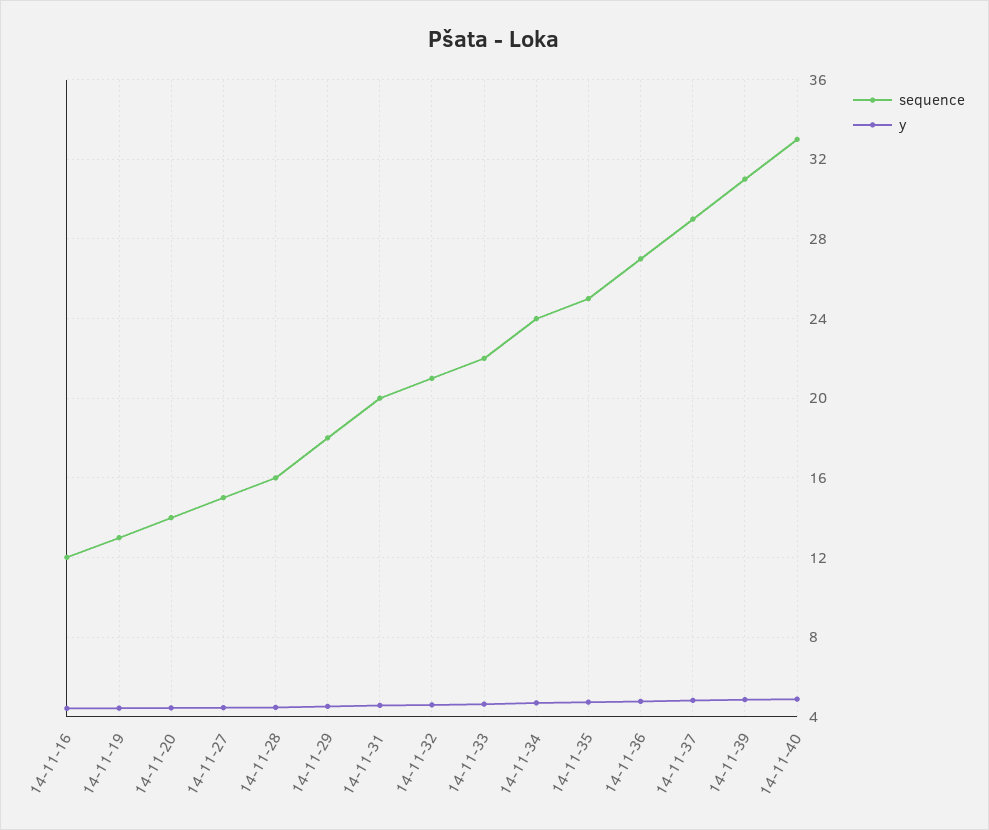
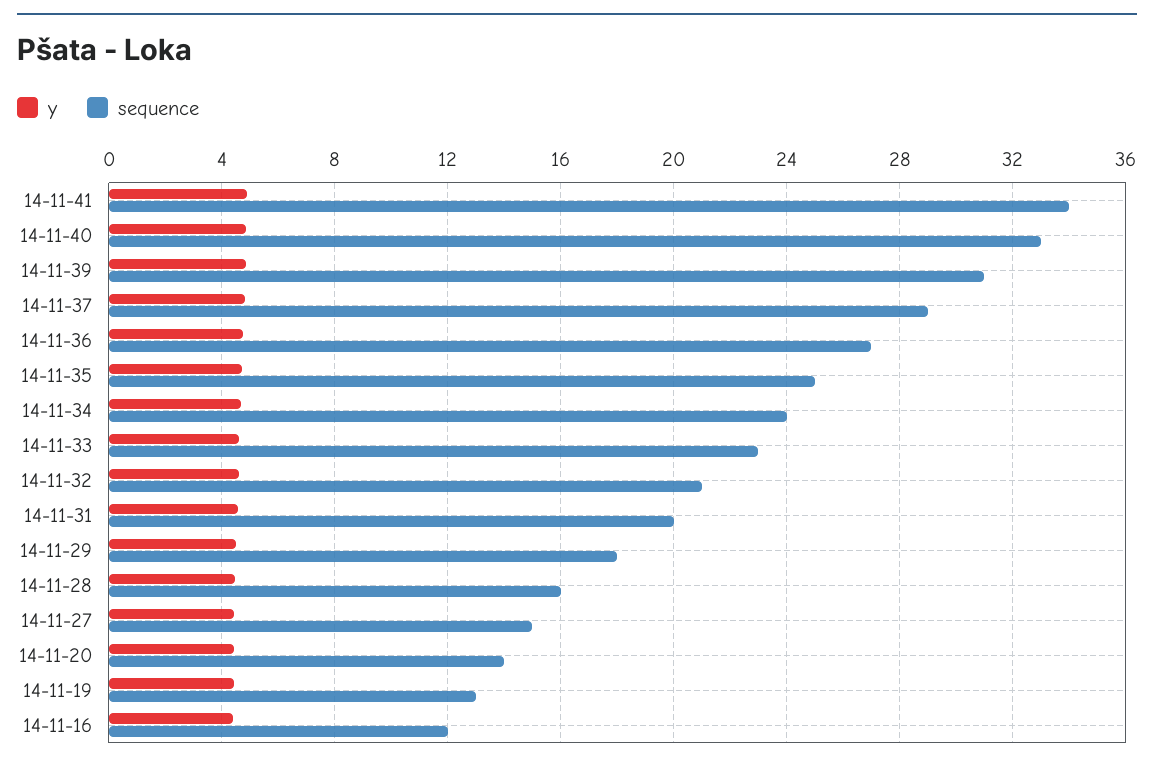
sequence, 14-11-33: 22 -> 23
y, 14-11-41: none -> 5
sequence, 14-11-41: none -> 34

